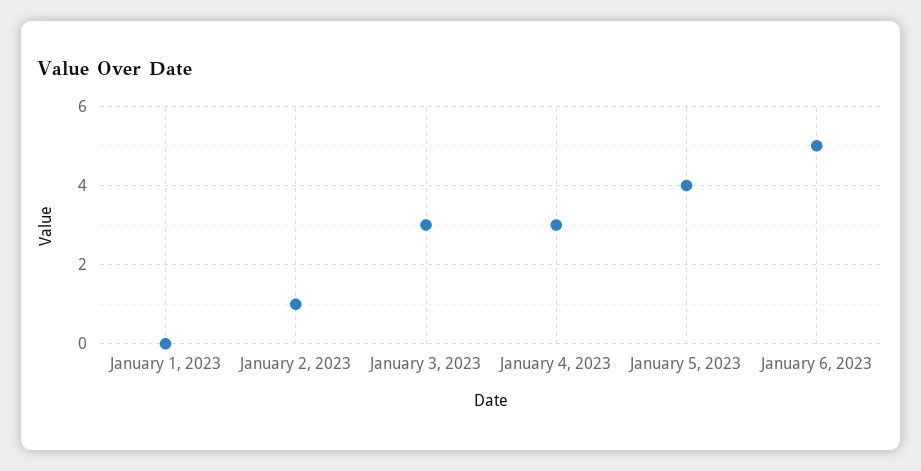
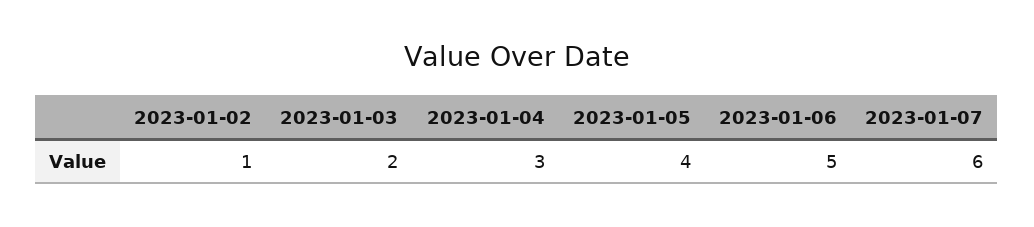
January 1, 2023: 0 -> none
January 3, 2023: 3 -> 2
2023-01-07: none -> 6

